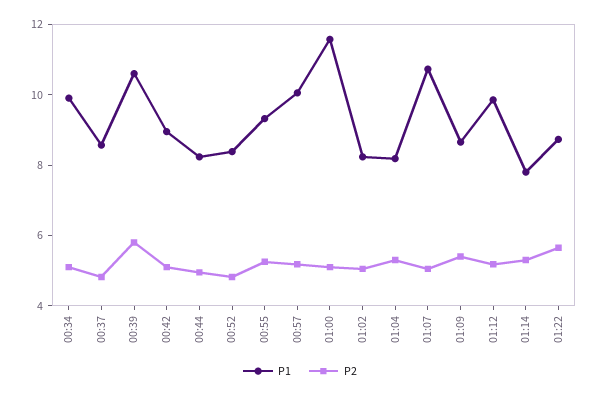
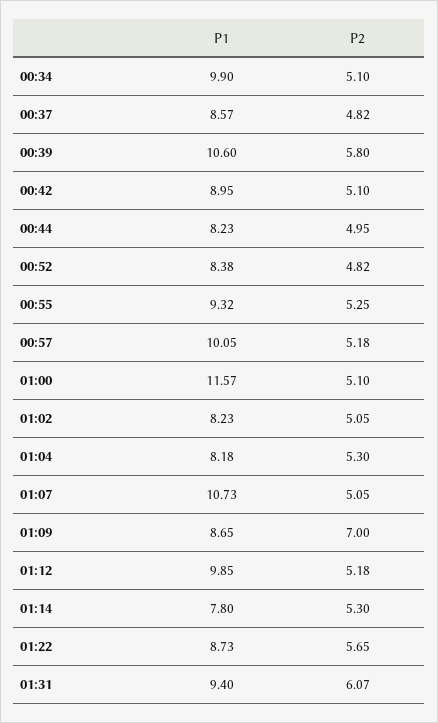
P2, 01:09: 5.5 -> 7
P1, 01:31: none -> 9.4
P2, 01:31: none -> 6.07

